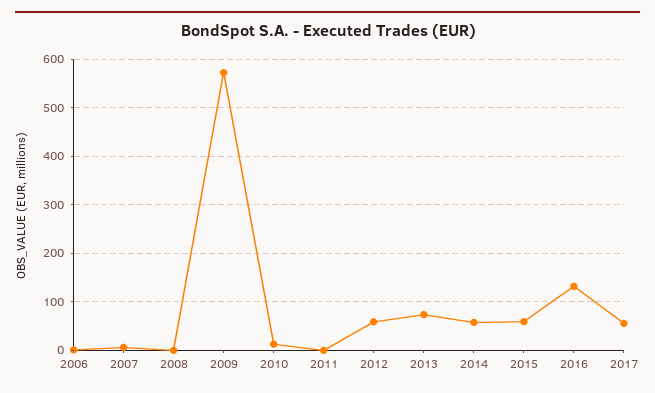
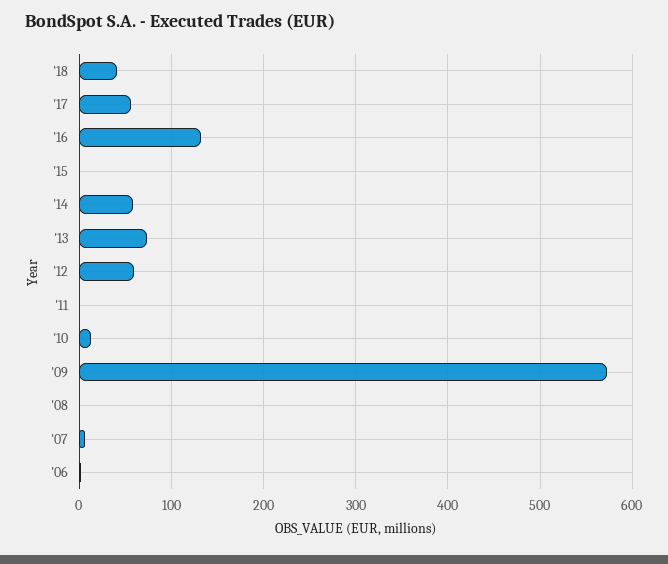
2015: 60 -> 0
'18: none -> 40

